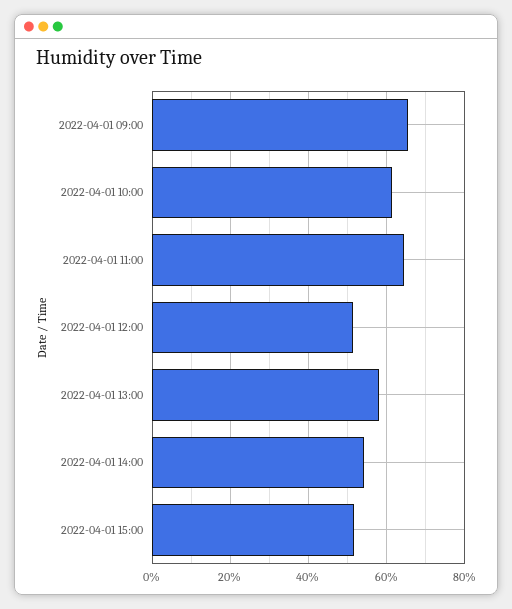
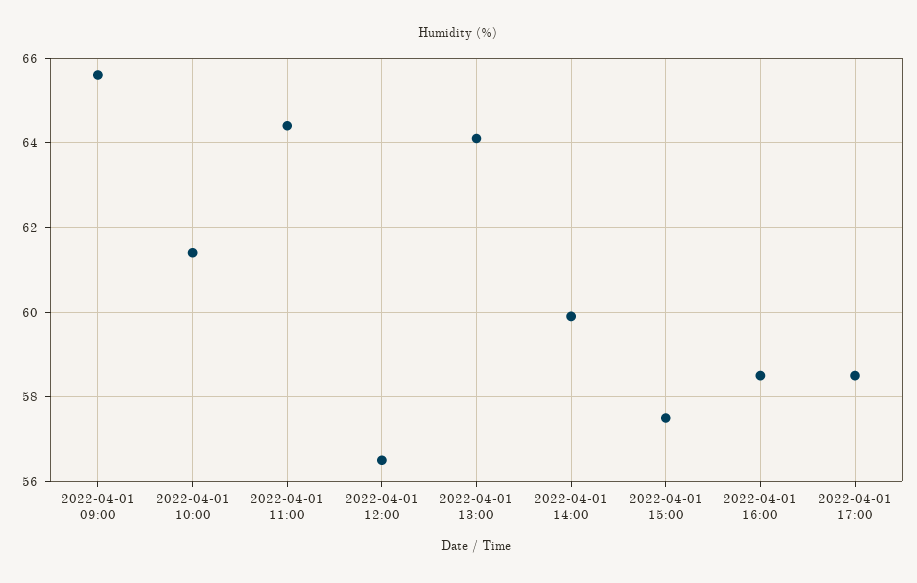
2022-04-01 12:00: 52 -> 56.5
2022-04-01 13:00: 58 -> 64
2022-04-01 14:00: 54 -> 60
2022-04-01 15:00: 52 -> 57.5
2022-04-01 16:00: none -> 58.5
2022-04-01 17:00: none -> 58.5

